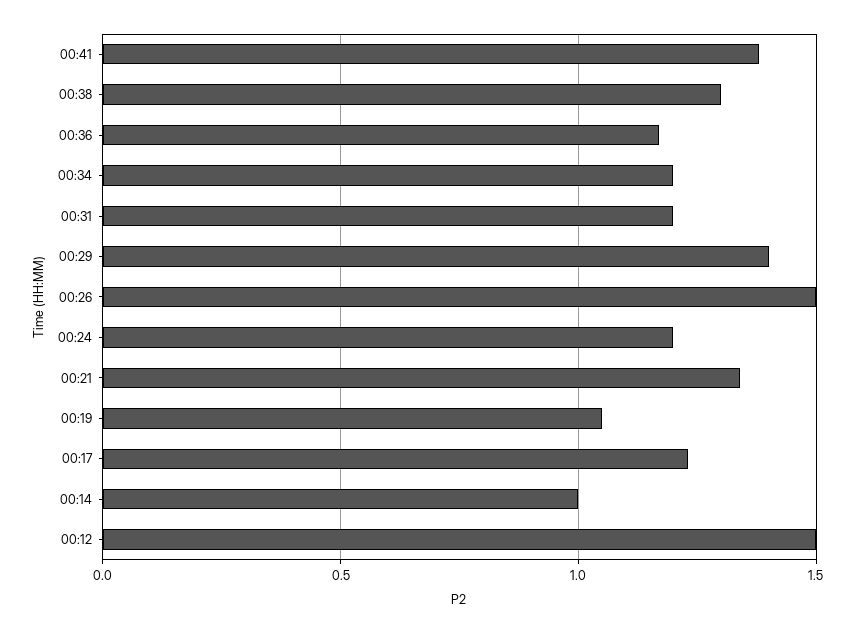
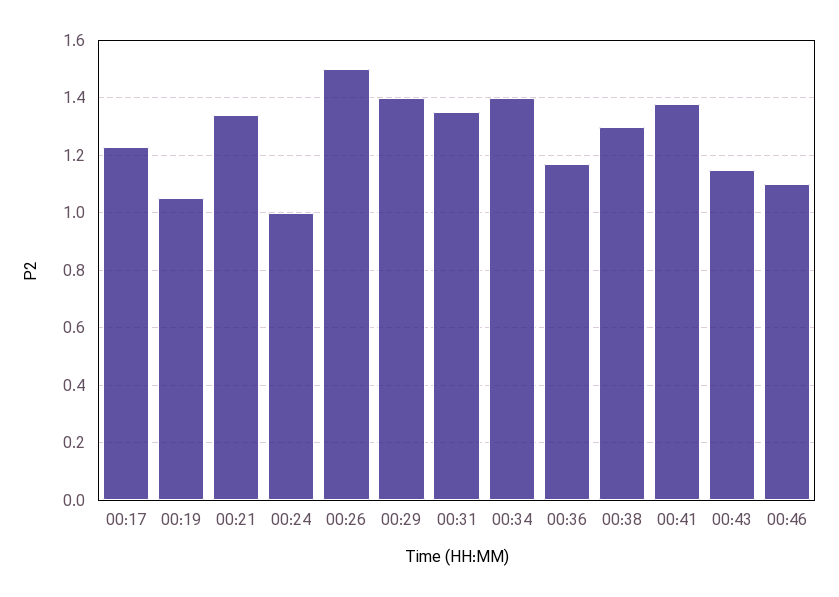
00:34: 1.2 -> 1.4
00:31: 1.2 -> 1.35
00:24: 1.2 -> 1
00:14: 1 -> none
00:12: 1.5 -> none
00:43: none -> 1.15
00:46: none -> 1.1

